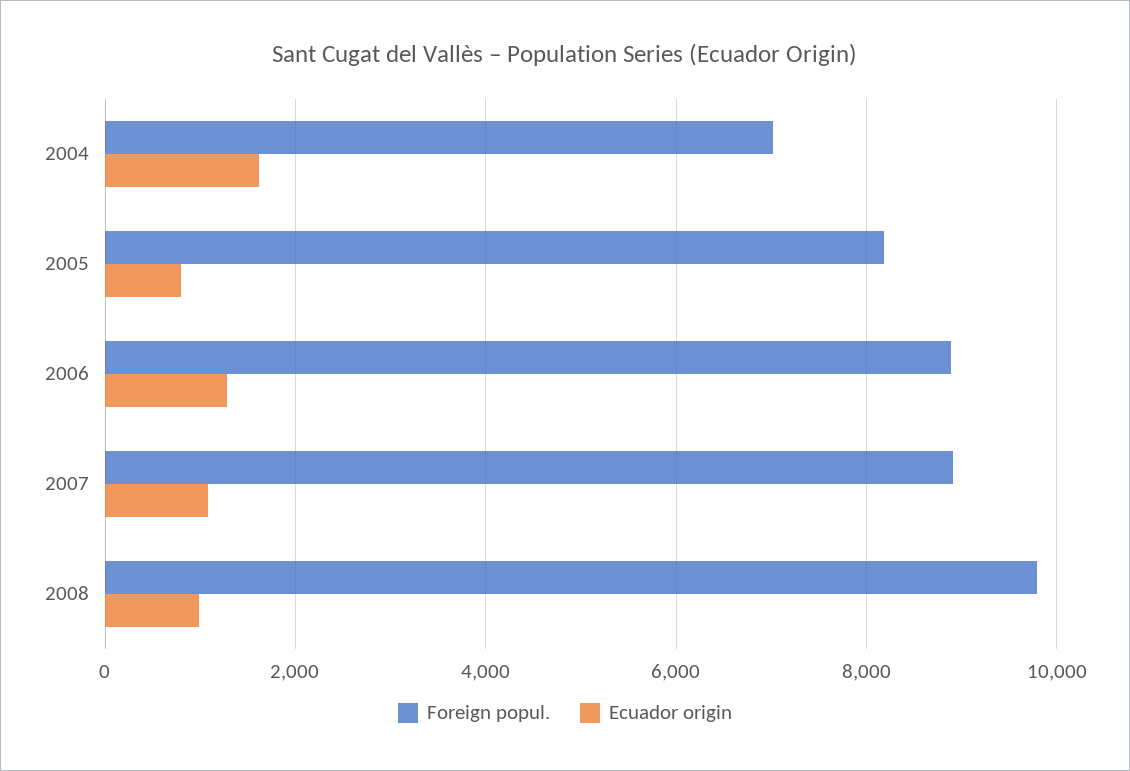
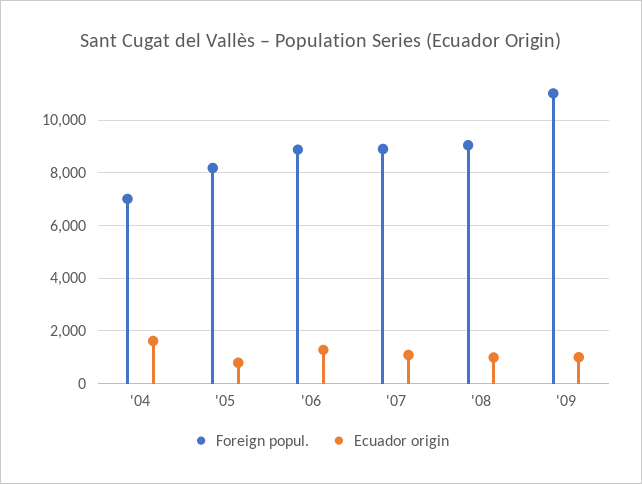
Foreign popul., 2008: 9800 -> 9000
Foreign popul., '09: none -> 11000
Ecuador origin, '09: none -> 1000

